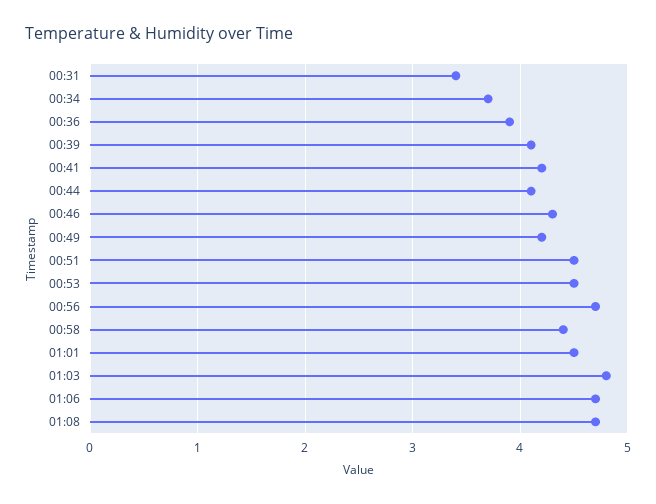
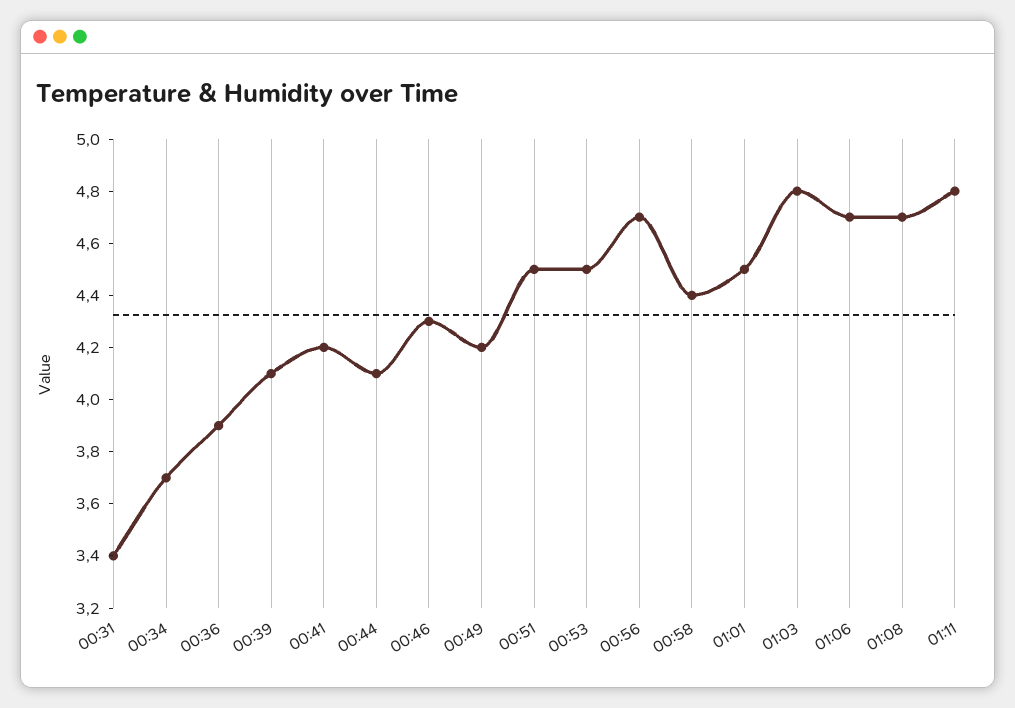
01:11: none -> 4.8

